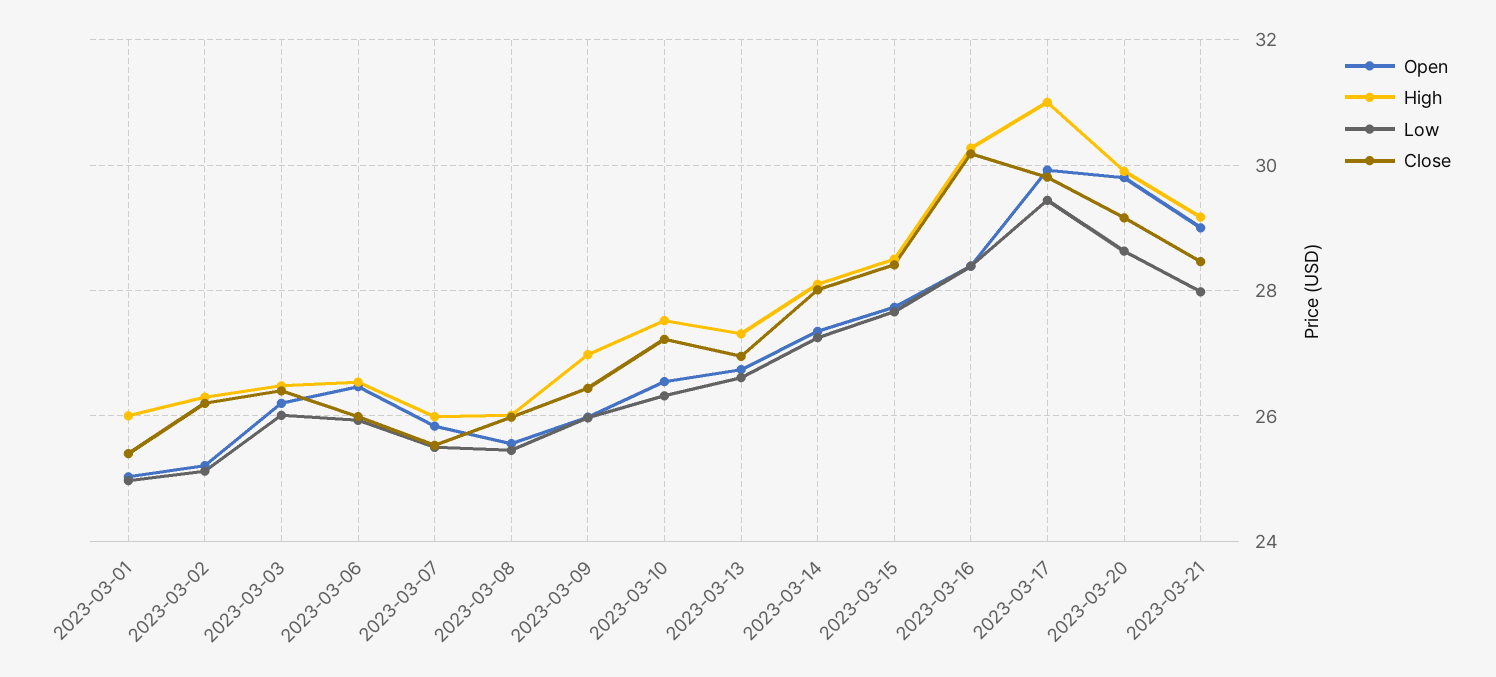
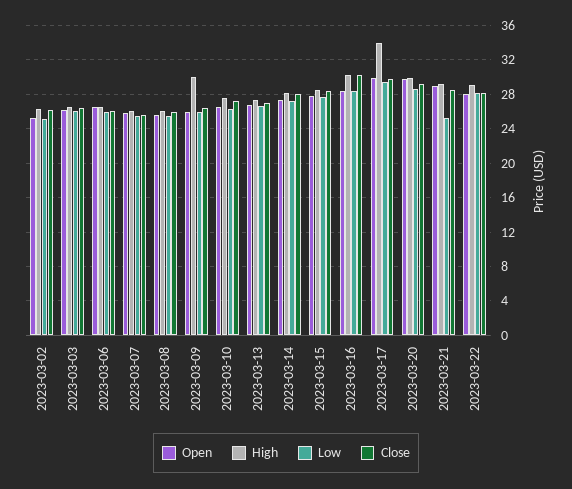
Open, 2023-03-01: 25 -> none
High, 2023-03-01: 26 -> none
Low, 2023-03-01: 25 -> none
Close, 2023-03-01: 25.4 -> none
High, 2023-03-09: 27 -> 30
High, 2023-03-17: 31 -> 34
Low, 2023-03-21: 28 -> 25
Open, 2023-03-22: none -> 28
High, 2023-03-22: none -> 29
Low, 2023-03-22: none -> 28
Close, 2023-03-22: none -> 28

